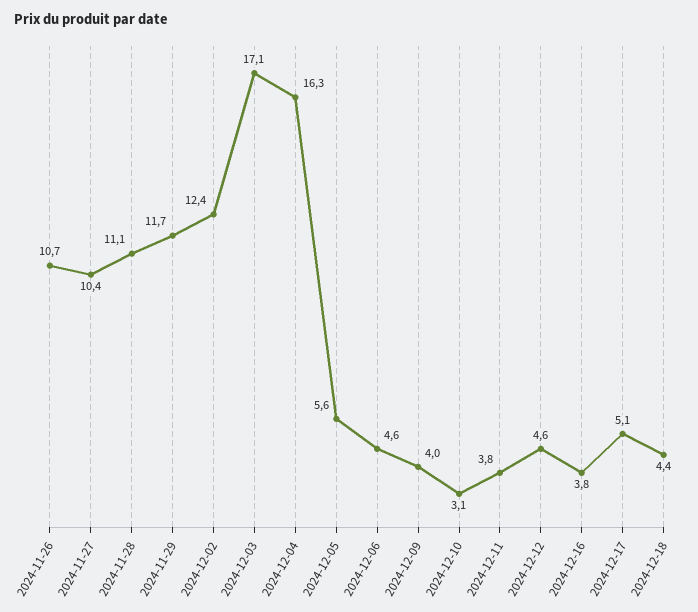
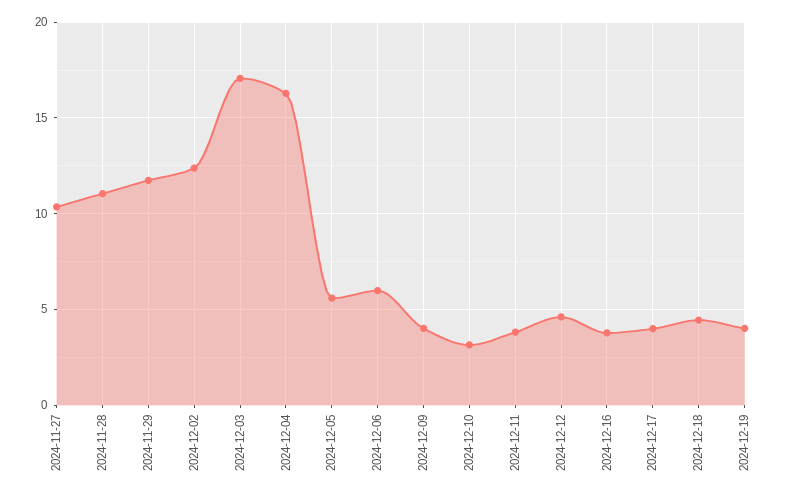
2024-11-26: 10.7 -> none
2024-12-06: 4.6 -> 6
2024-12-17: 5.1 -> 4
2024-12-19: none -> 4

